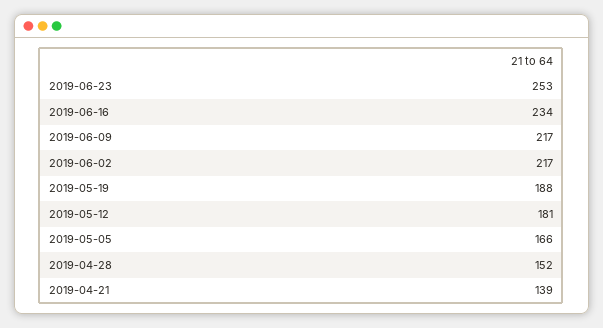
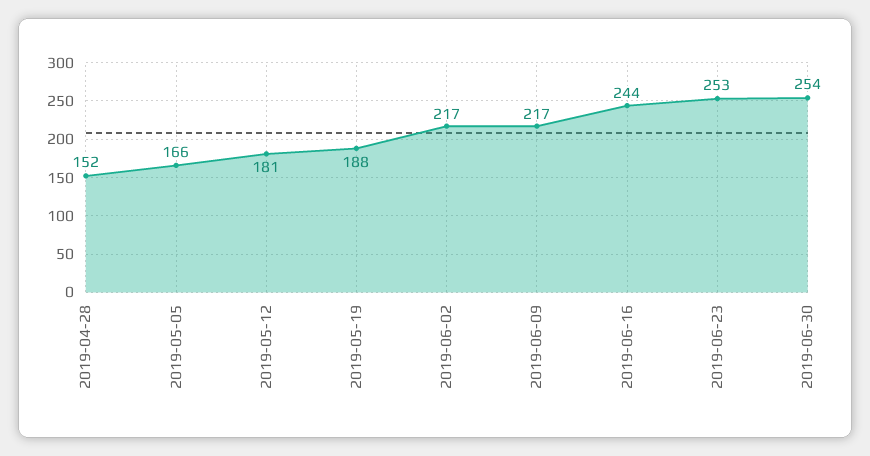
2019-06-16: 234 -> 244
2019-04-21: 139 -> none
2019-06-30: none -> 254

